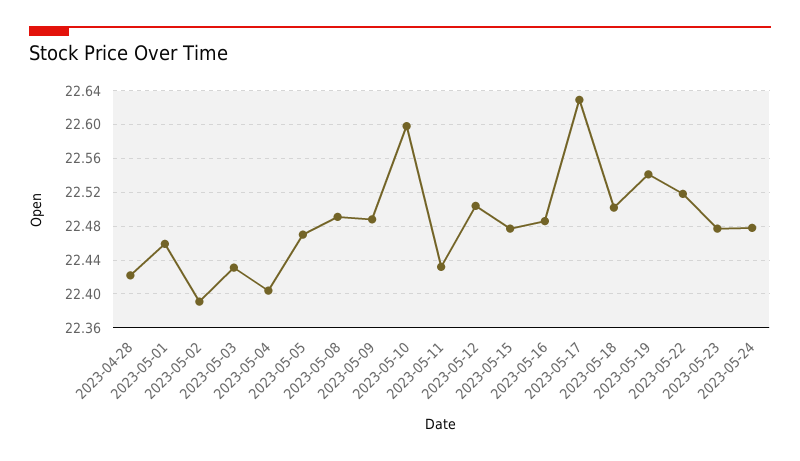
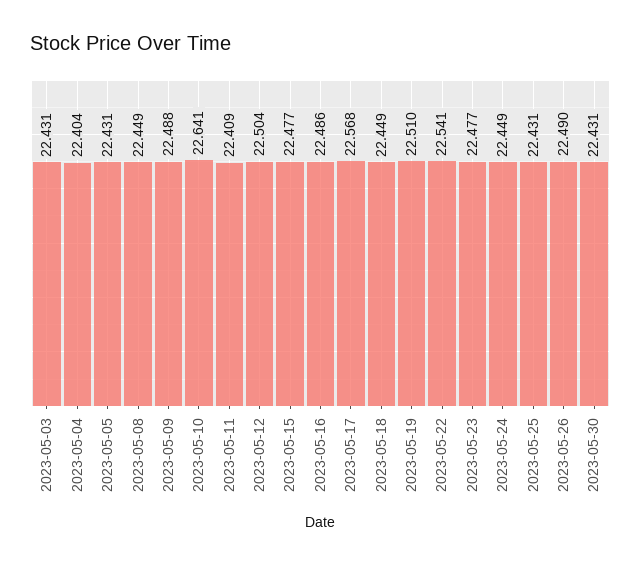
2023-04-28: 22.42 -> none
2023-05-01: 22.46 -> none
2023-05-02: 22.39 -> none
2023-05-05: 22.47 -> 22.431
2023-05-08: 22.49 -> 22.449
2023-05-10: 22.6 -> 22.641
2023-05-11: 22.43 -> 22.409
2023-05-17: 22.63 -> 22.568
2023-05-18: 22.5 -> 22.449
2023-05-19: 22.54 -> 22.51
2023-05-22: 22.52 -> 22.541
2023-05-24: 22.48 -> 22.449
2023-05-25: none -> 22.431
2023-05-26: none -> 22.49
2023-05-30: none -> 22.431

